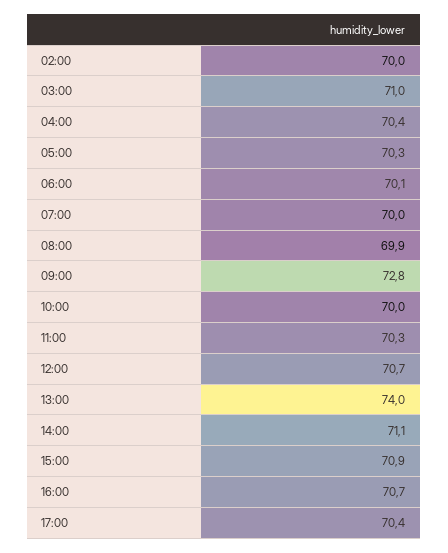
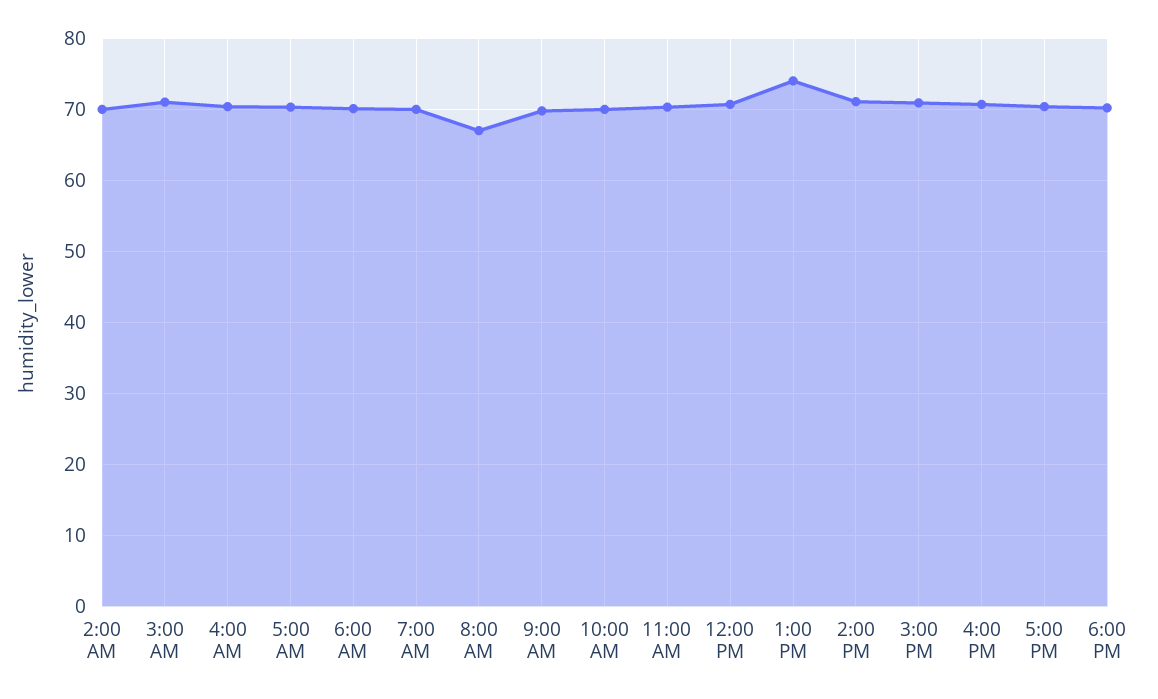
08:00: 69.9 -> 67
09:00: 72.8 -> 70
6:00 PM: none -> 70

